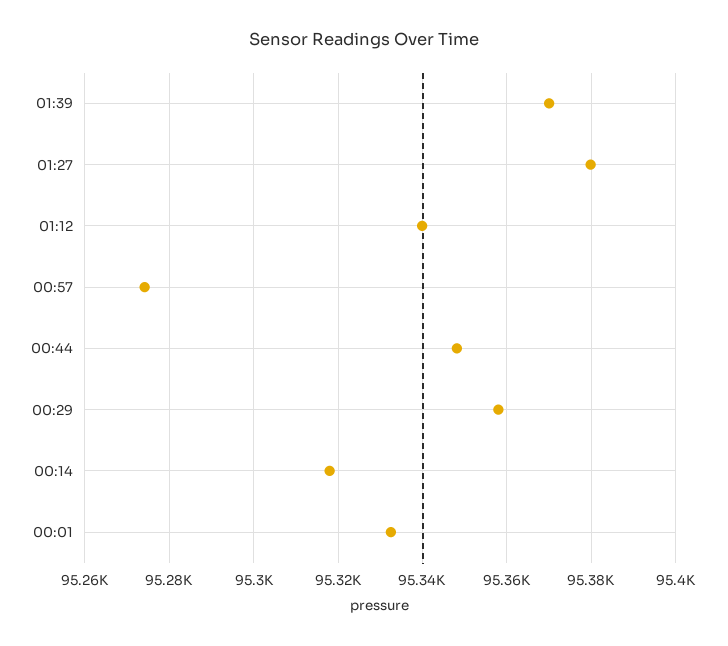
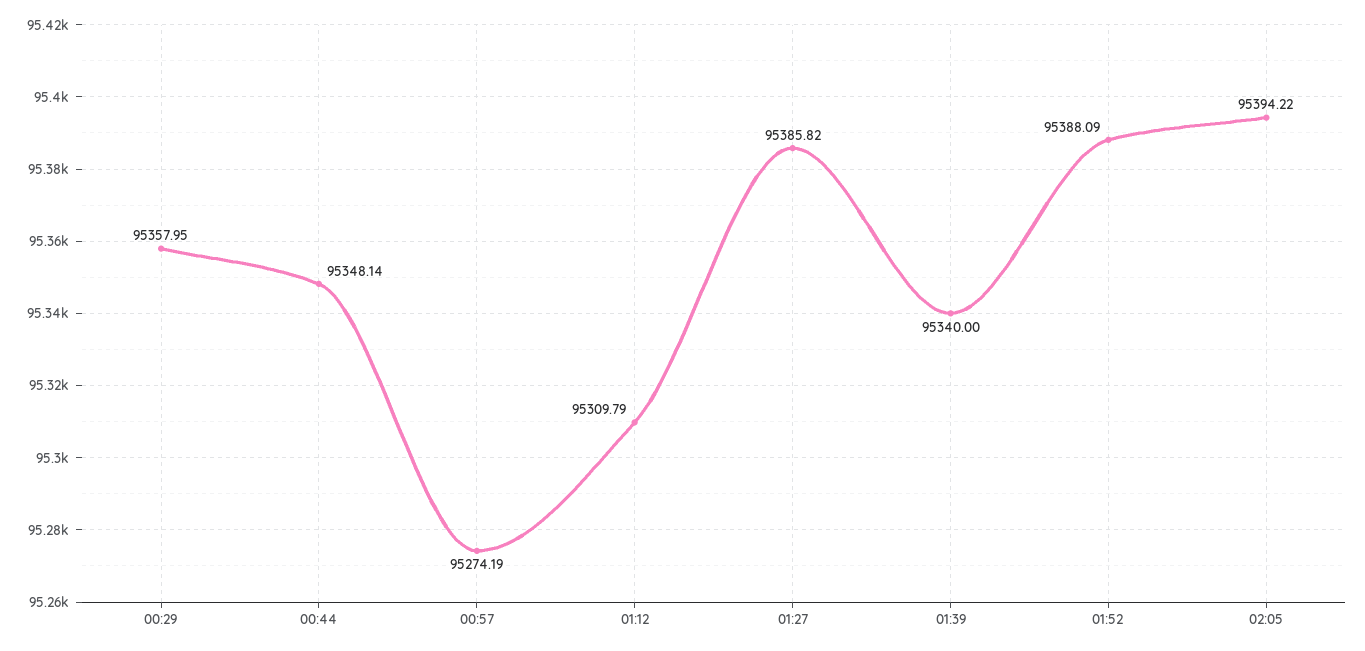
01:39: 95370 -> 95340
01:27: 95380 -> 95385.82
01:12: 95340 -> 95309.79
00:14: 95318 -> none
00:01: 95332 -> none
01:52: none -> 95388.09
02:05: none -> 95394.22

